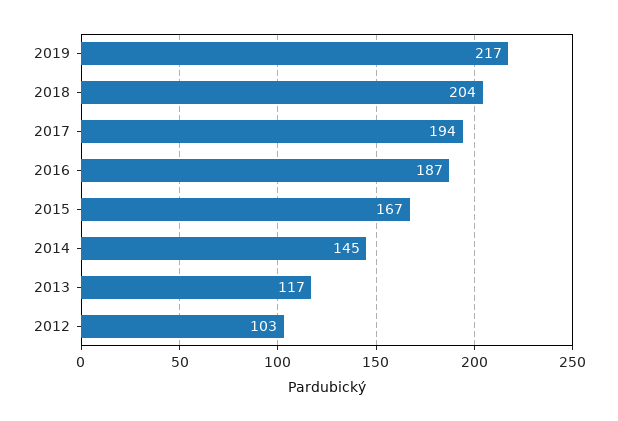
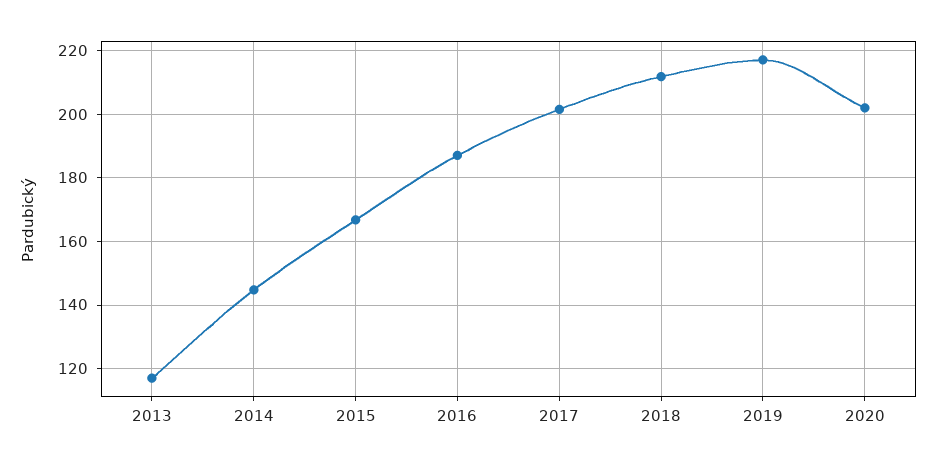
2018: 204 -> 212
2017: 194 -> 202
2012: 103 -> none
2020: none -> 202

